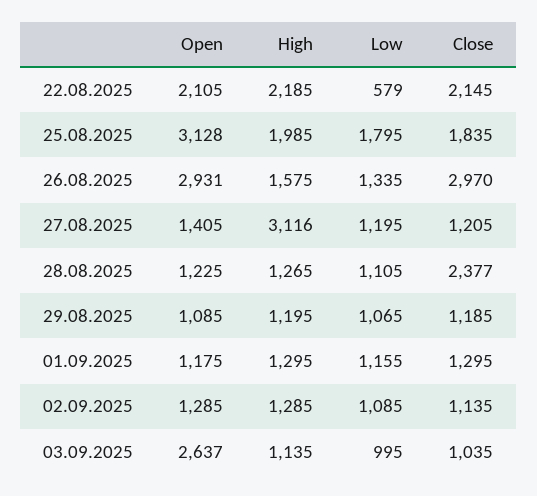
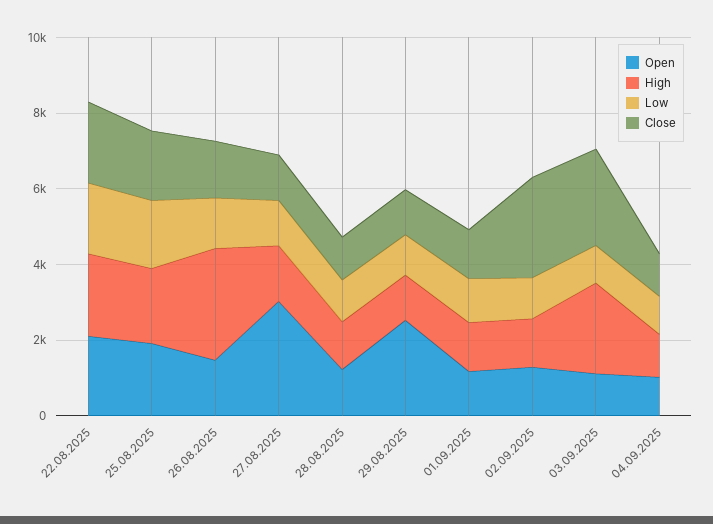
Low, 22.08.2025: 579 -> 2000
Open, 25.08.2025: 3128 -> 2000
Open, 26.08.2025: 2931 -> 1500
High, 26.08.2025: 1575 -> 3000
Close, 26.08.2025: 2970 -> 1500
Open, 27.08.2025: 1405 -> 3000
High, 27.08.2025: 3116 -> 1500
Close, 28.08.2025: 2377 -> 1000
Open, 29.08.2025: 1085 -> 2500
Close, 02.09.2025: 1135 -> 2500
Open, 03.09.2025: 2637 -> 1000
High, 03.09.2025: 1135 -> 2500
Close, 03.09.2025: 1035 -> 2500
Open, 04.09.2025: none -> 1000
High, 04.09.2025: none -> 1000
Low, 04.09.2025: none -> 1000
Close, 04.09.2025: none -> 1000

